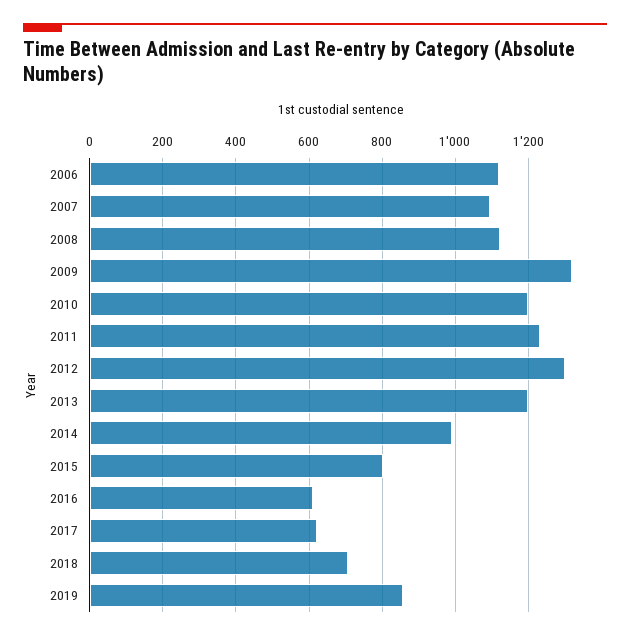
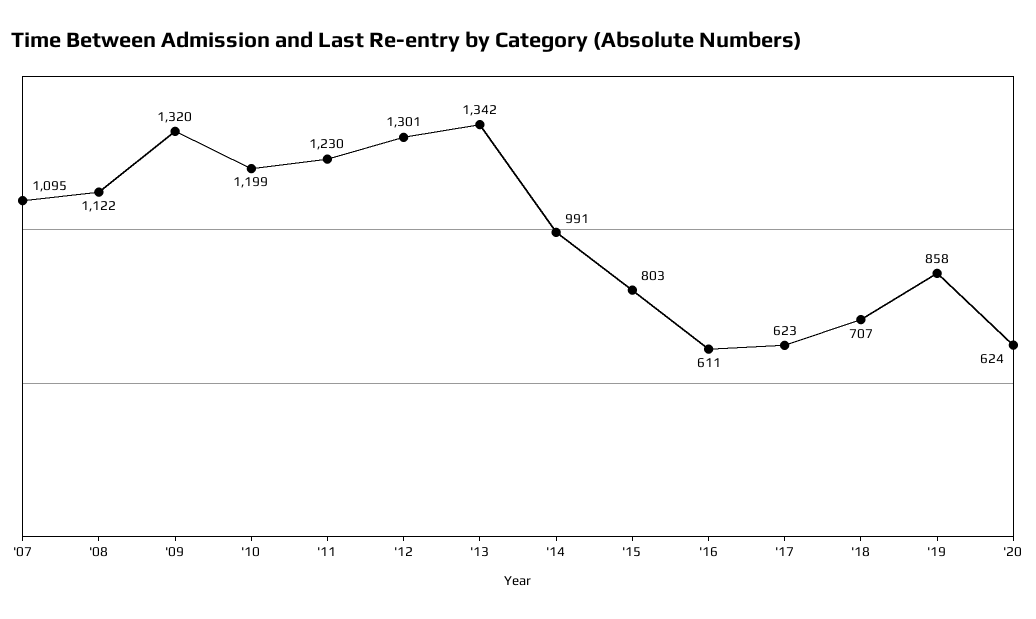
2006: 1120 -> none
2013: 1200 -> 1342
'20: none -> 624

